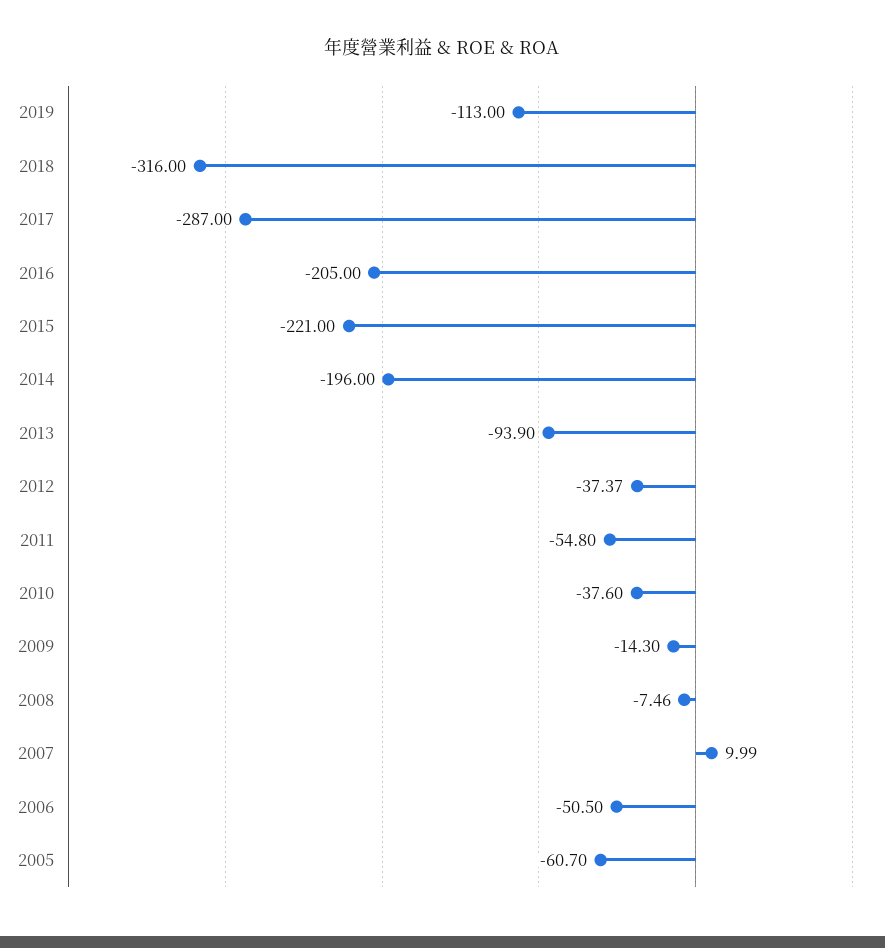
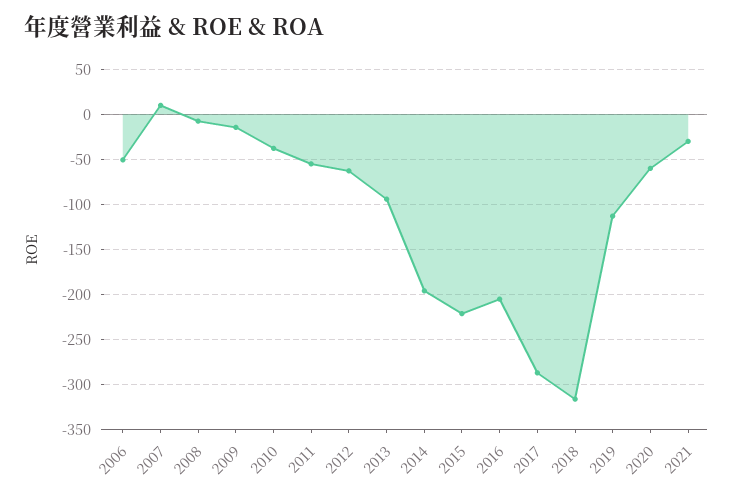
2012: -37.37 -> -60
2005: -60.7 -> none
2020: none -> -60
2021: none -> -30

